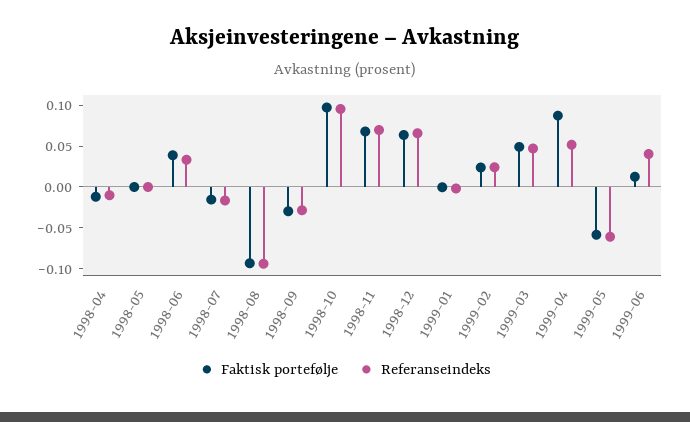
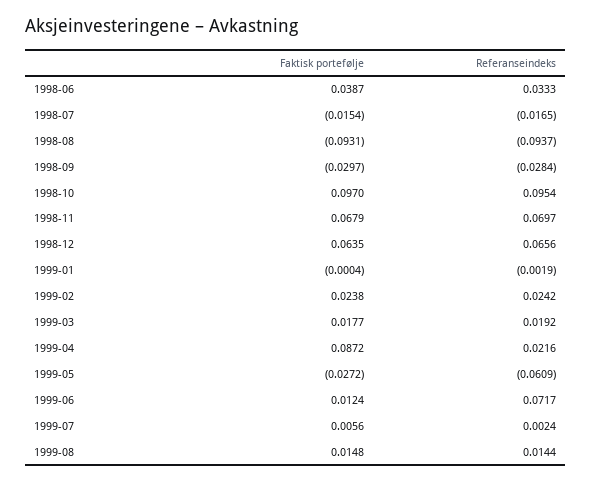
Faktisk portefølje, 1998-04: -0.01 -> none
Referanseindeks, 1998-04: -0.01 -> none
Faktisk portefølje, 1998-05: 0 -> none
Referanseindeks, 1998-05: 0 -> none
Faktisk portefølje, 1999-03: 0.05 -> 0.0177
Referanseindeks, 1999-03: 0.05 -> 0.0192
Referanseindeks, 1999-04: 0.05 -> 0.0216
Faktisk portefølje, 1999-05: -0.06 -> -0.0272
Referanseindeks, 1999-06: 0.04 -> 0.0717
Faktisk portefølje, 1999-07: none -> 0.0056
Referanseindeks, 1999-07: none -> 0.0024
Faktisk portefølje, 1999-08: none -> 0.0148
Referanseindeks, 1999-08: none -> 0.0144

